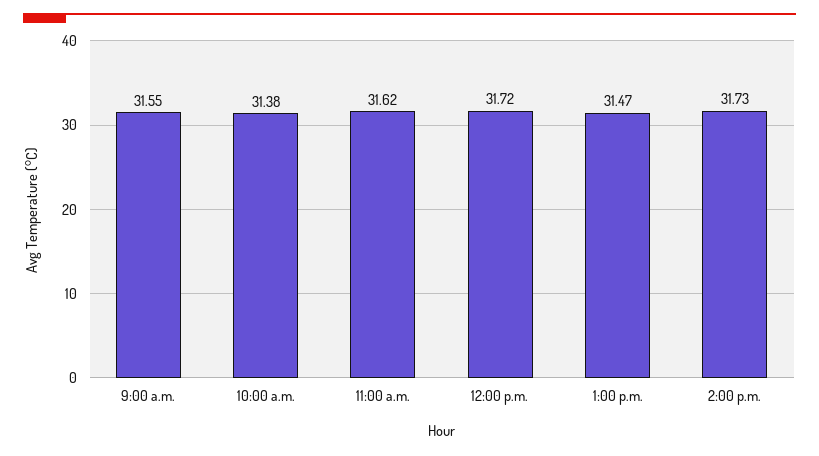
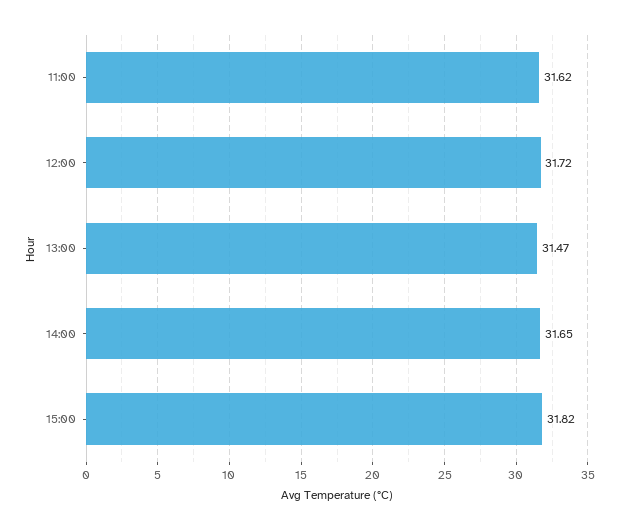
9:00 a.m.: 31.55 -> none
10:00 a.m.: 31.38 -> none
2:00 p.m.: 31.73 -> 31.65
15:00: none -> 31.82

